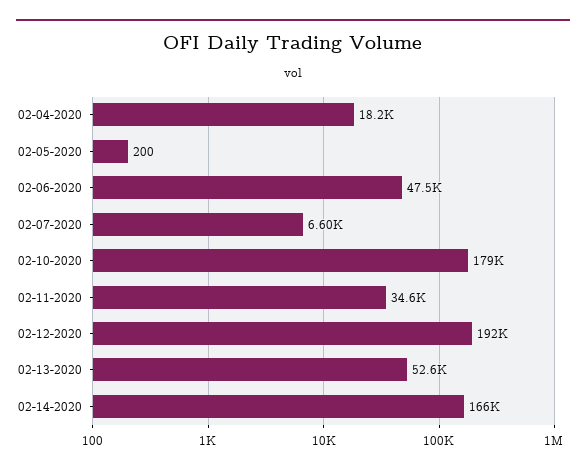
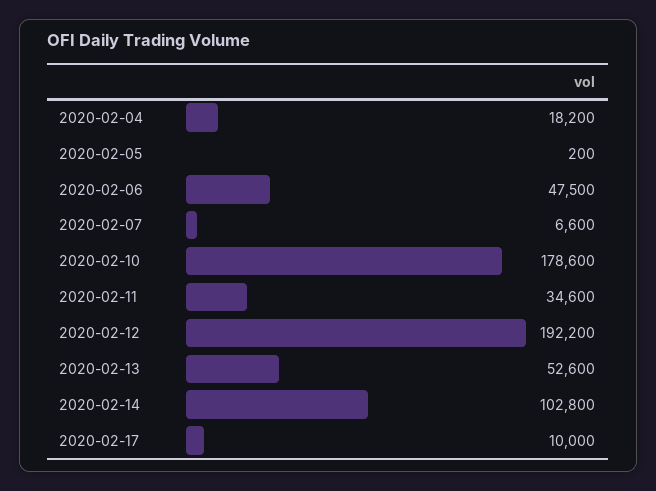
02-14-2020: 166000 -> 102800
2020-02-17: none -> 10000

